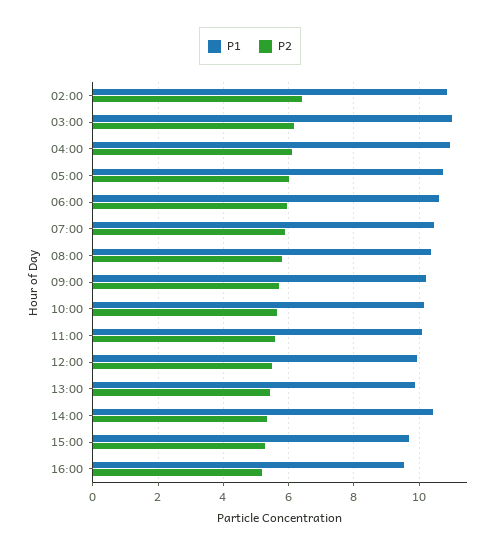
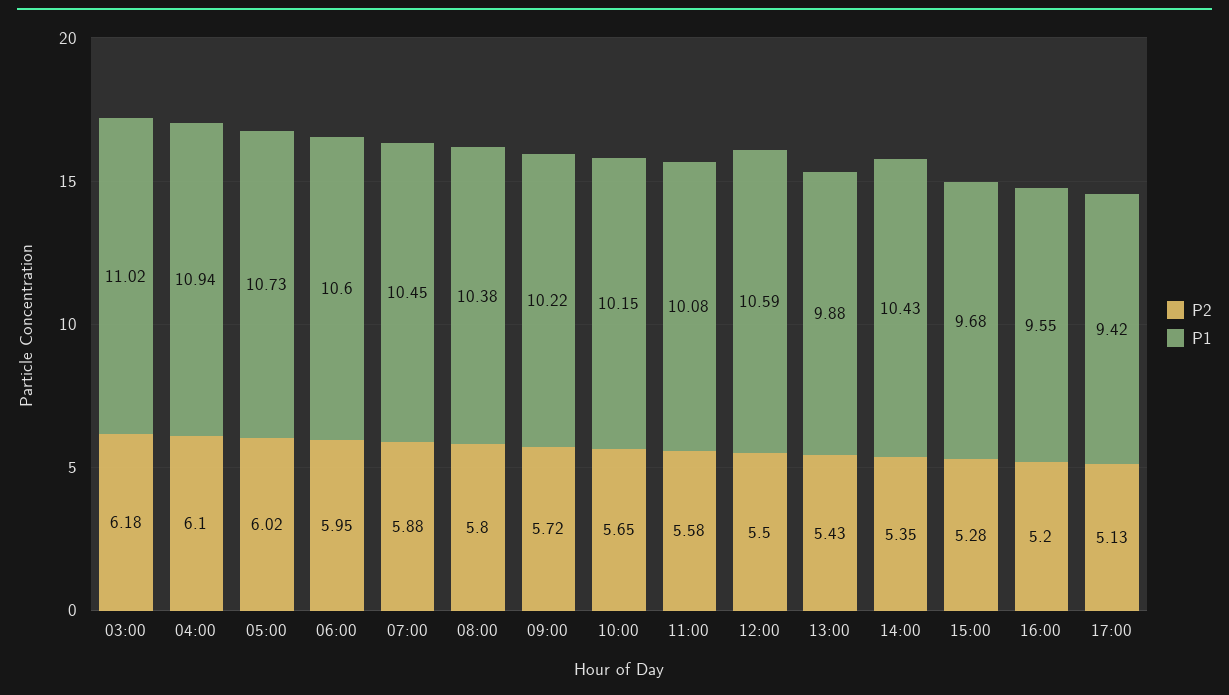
P1, 02:00: 10.8 -> none
P2, 02:00: 6.4 -> none
P1, 12:00: 10 -> 10.59
P2, 17:00: none -> 5.13
P1, 17:00: none -> 9.42

